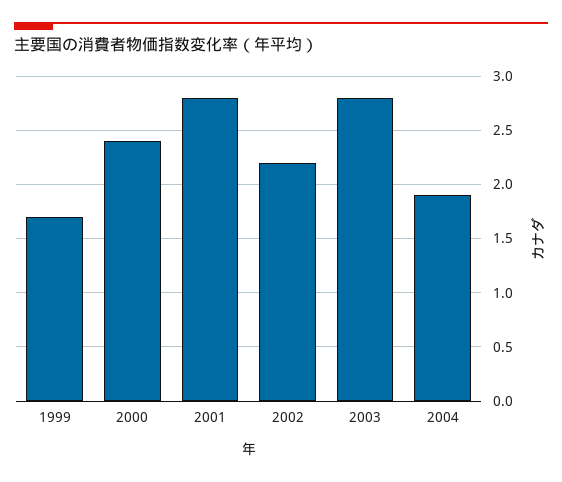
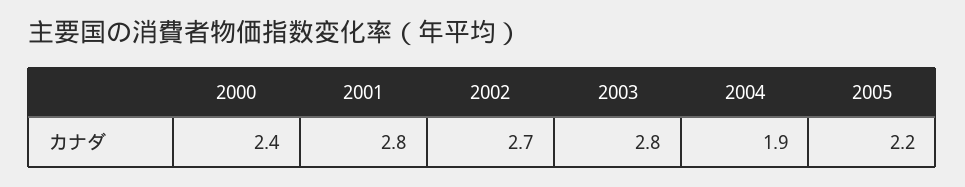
1999: 1.7 -> none
2002: 2.2 -> 2.7
2005: none -> 2.2

